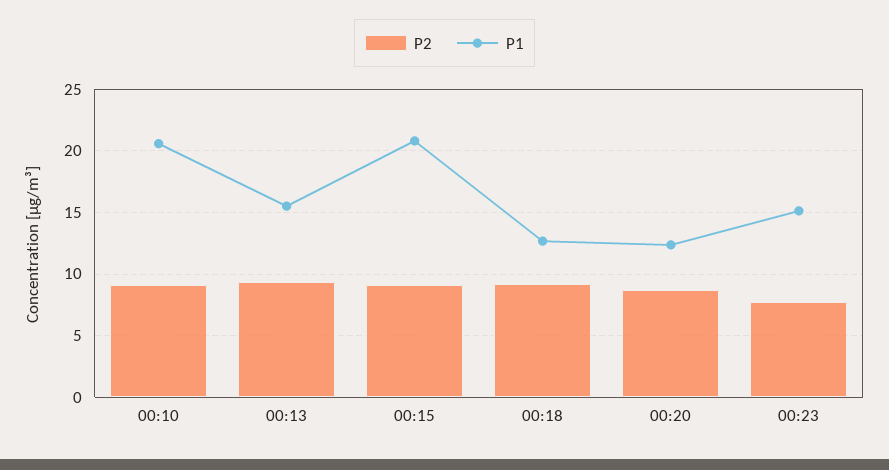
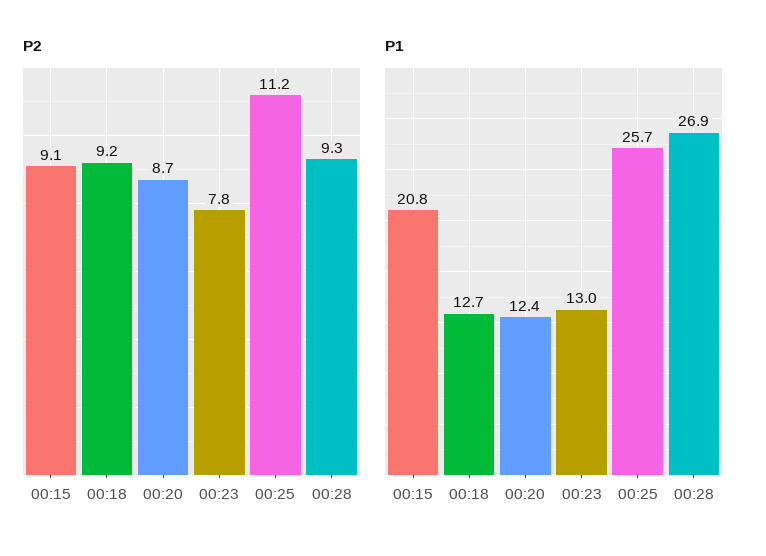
P2, 00:10: 9 -> none
P1, 00:10: 20.5 -> none
P2, 00:13: 9.5 -> none
P1, 00:13: 15.5 -> none
P1, 00:23: 15 -> 13
P2, 00:25: none -> 11.2
P2, 00:28: none -> 9.3
P1, 00:25: none -> 25.7
P1, 00:28: none -> 26.9

